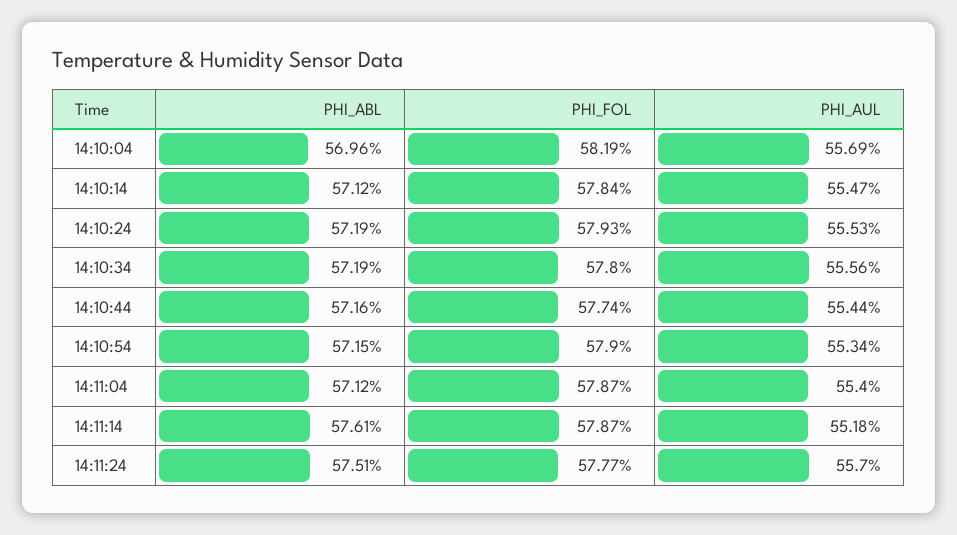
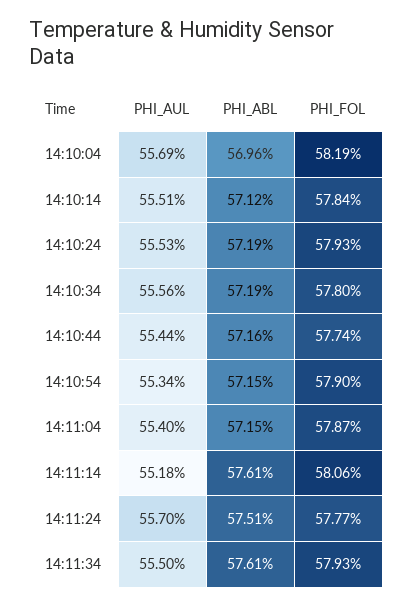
PHI_AUL, 14:10:14: 55.47 -> 55.51
PHI_ABL, 14:11:04: 57.12 -> 57.15
PHI_FOL, 14:11:14: 57.87 -> 58.06
PHI_AUL, 14:11:34: none -> 55.5
PHI_ABL, 14:11:34: none -> 57.61
PHI_FOL, 14:11:34: none -> 57.93

